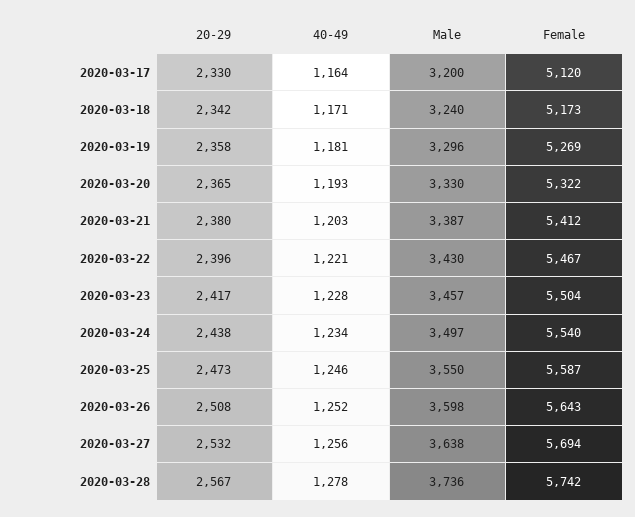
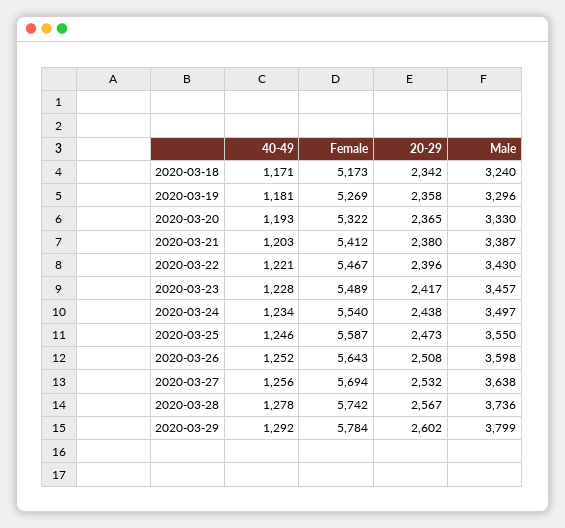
20-29, 2020-03-17: 2330 -> none
40-49, 2020-03-17: 1164 -> none
Male, 2020-03-17: 3200 -> none
Female, 2020-03-17: 5120 -> none
Female, 2020-03-23: 5504 -> 5489
40-49, 2020-03-29: none -> 1292
Female, 2020-03-29: none -> 5784
20-29, 2020-03-29: none -> 2602
Male, 2020-03-29: none -> 3799

